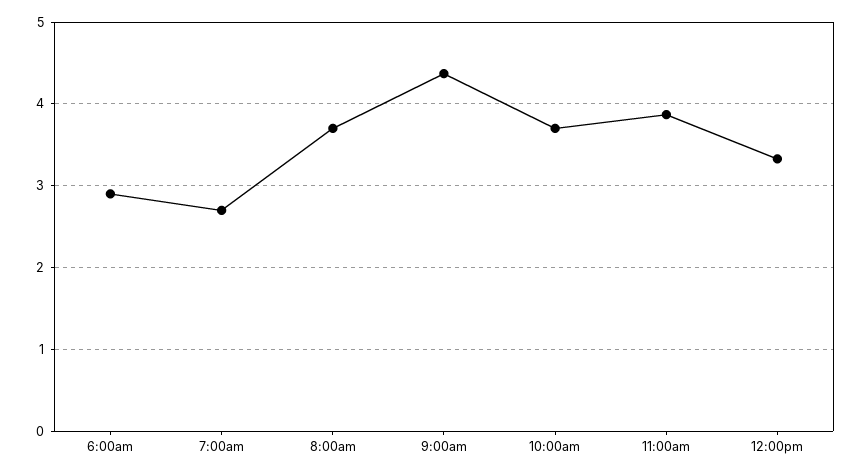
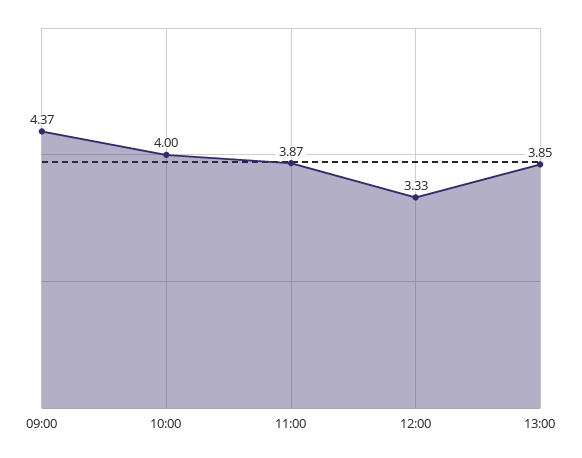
6:00am: 2.9 -> none
7:00am: 2.7 -> none
8:00am: 3.7 -> none
10:00am: 3.7 -> 4
13:00: none -> 3.85

